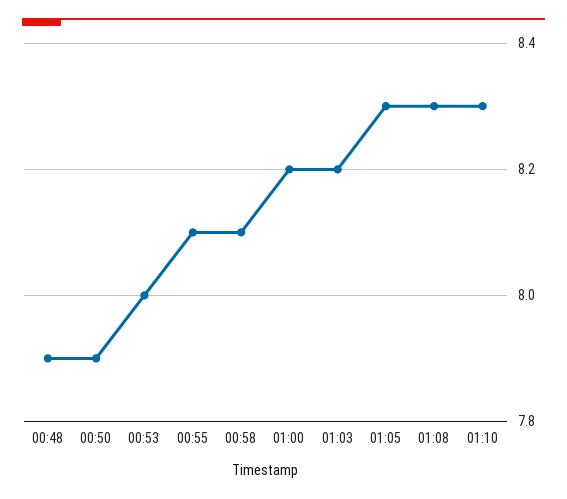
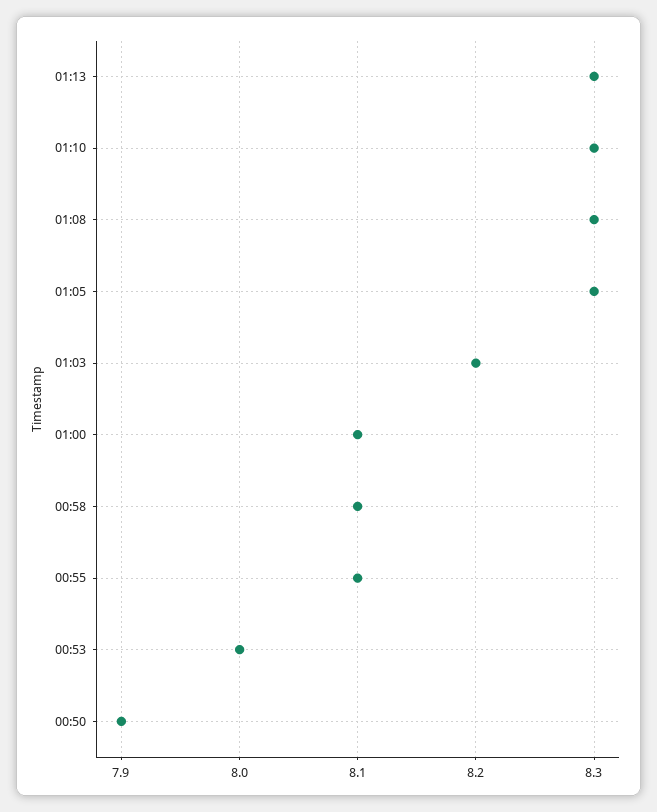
00:48: 7.9 -> none
01:00: 8.2 -> 8.1
01:13: none -> 8.3

